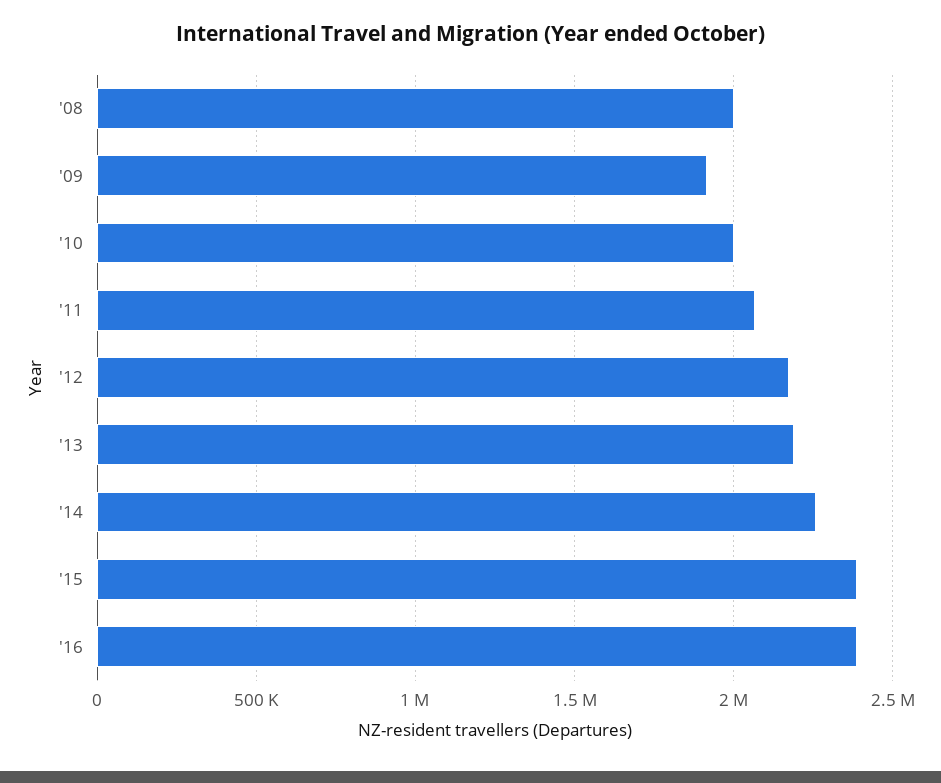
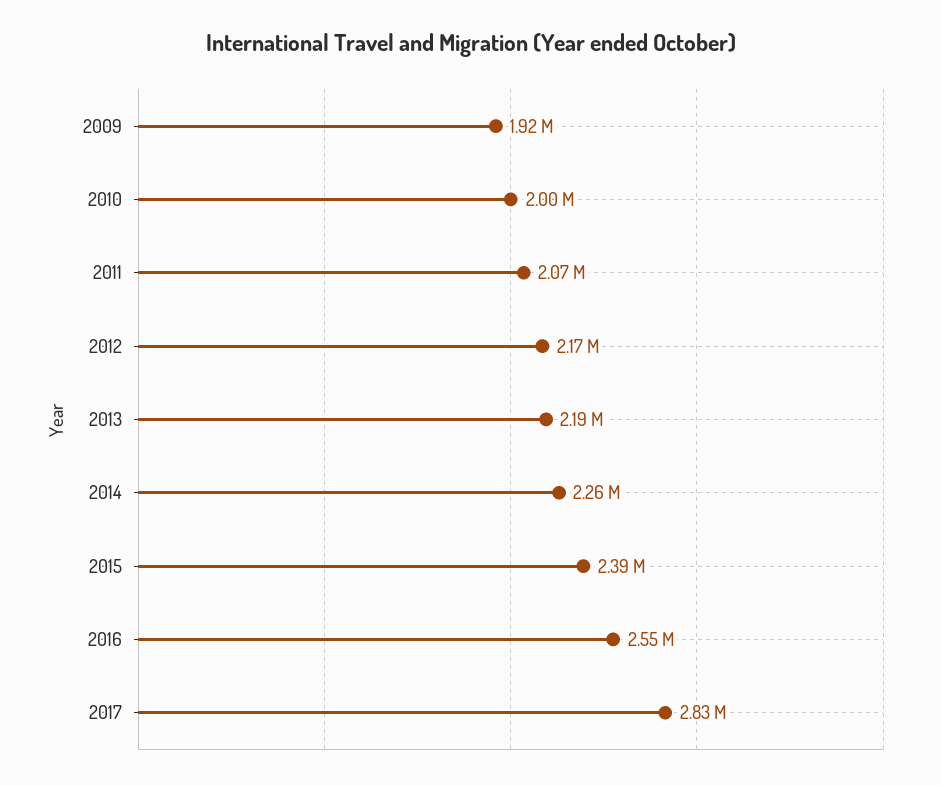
'08: 2000000 -> none
'16: 2400000 -> 2550000
2017: none -> 2830000

